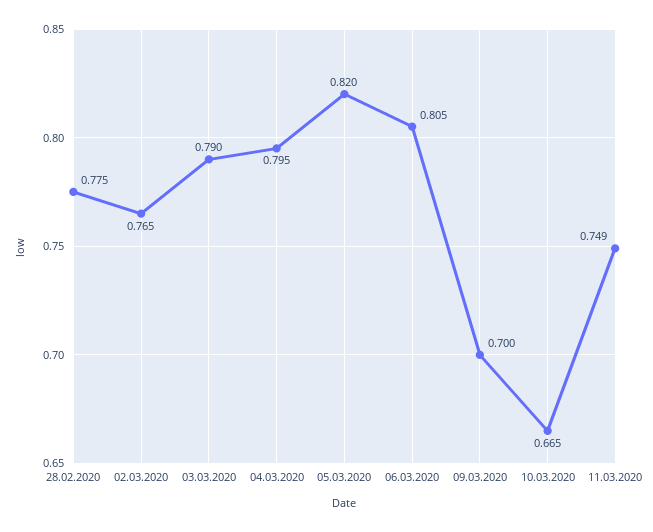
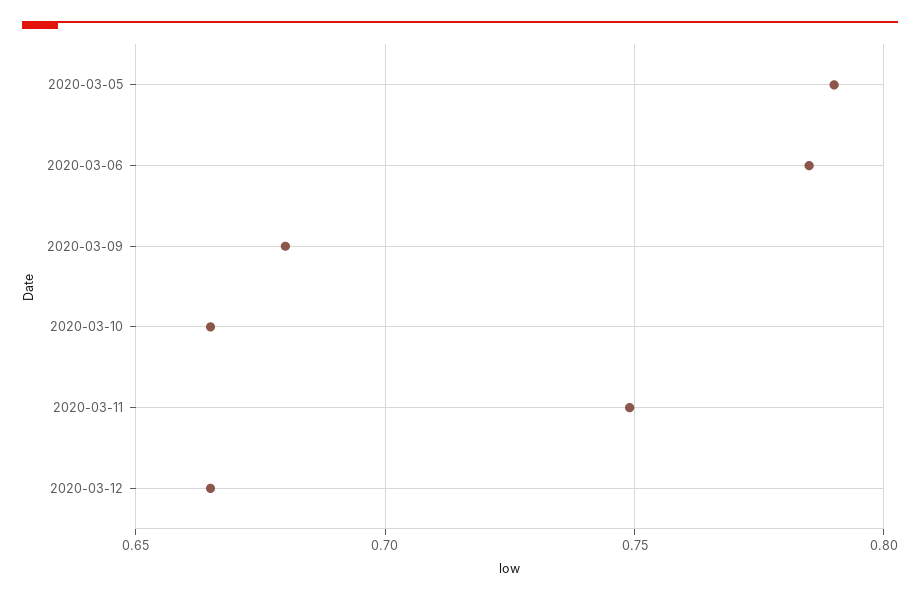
28.02.2020: 0.775 -> none
02.03.2020: 0.765 -> none
03.03.2020: 0.79 -> none
04.03.2020: 0.795 -> none
05.03.2020: 0.82 -> 0.79
06.03.2020: 0.805 -> 0.785
09.03.2020: 0.7 -> 0.68
2020-03-12: none -> 0.665

